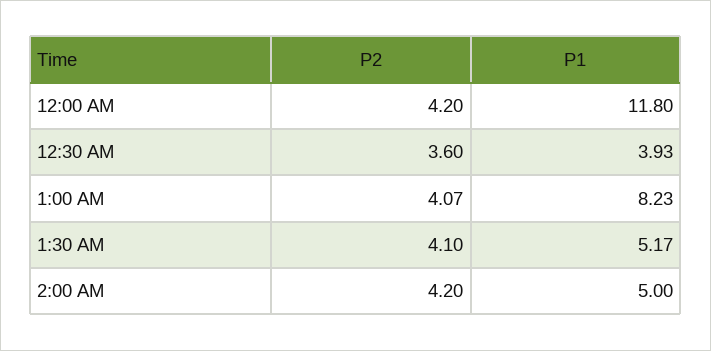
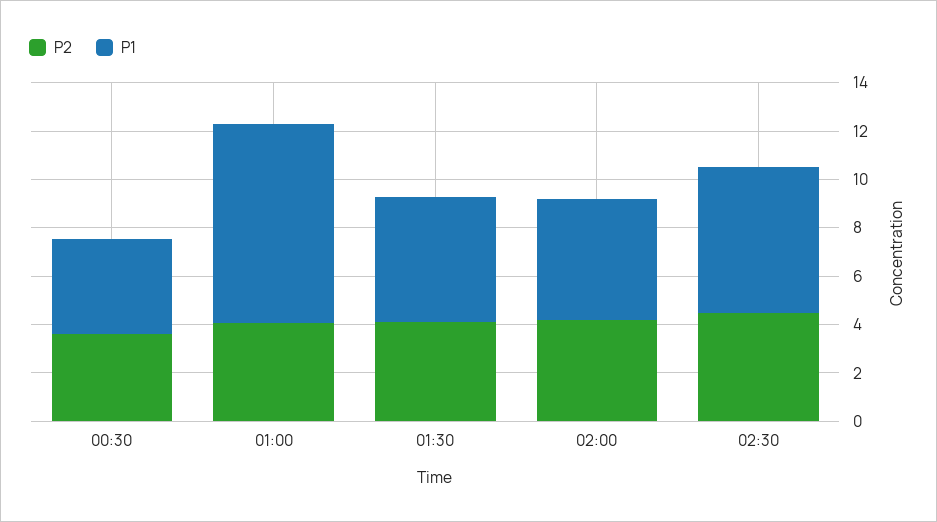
P2, 12:00 AM: 4.2 -> none
P1, 12:00 AM: 11.8 -> none
P2, 02:30: none -> 4.5
P1, 02:30: none -> 6

